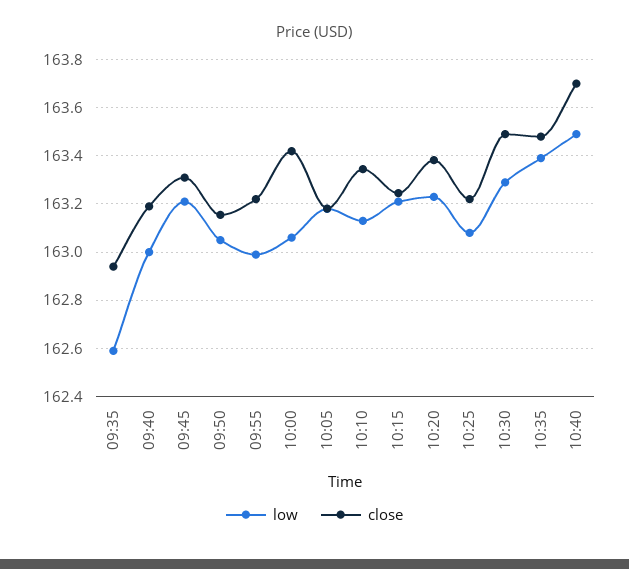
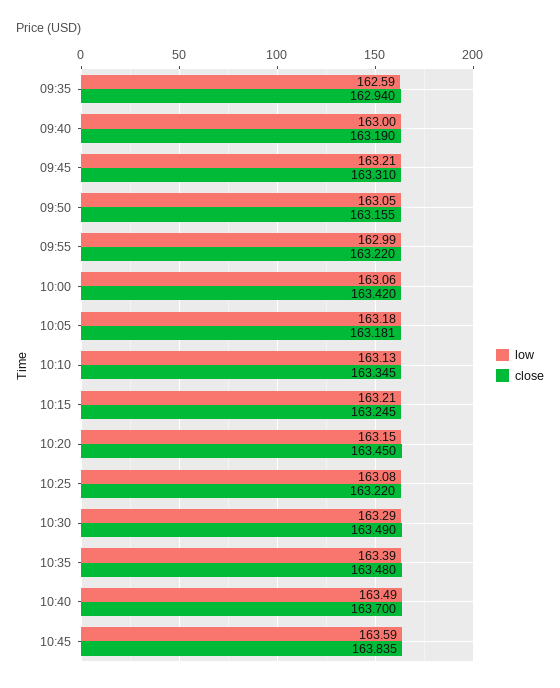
low, 10:20: 163.225 -> 163.15
close, 10:20: 163.375 -> 163.45
low, 10:45: none -> 163.59
close, 10:45: none -> 163.835

